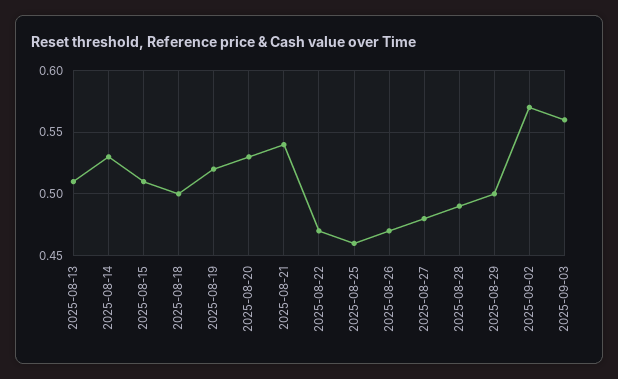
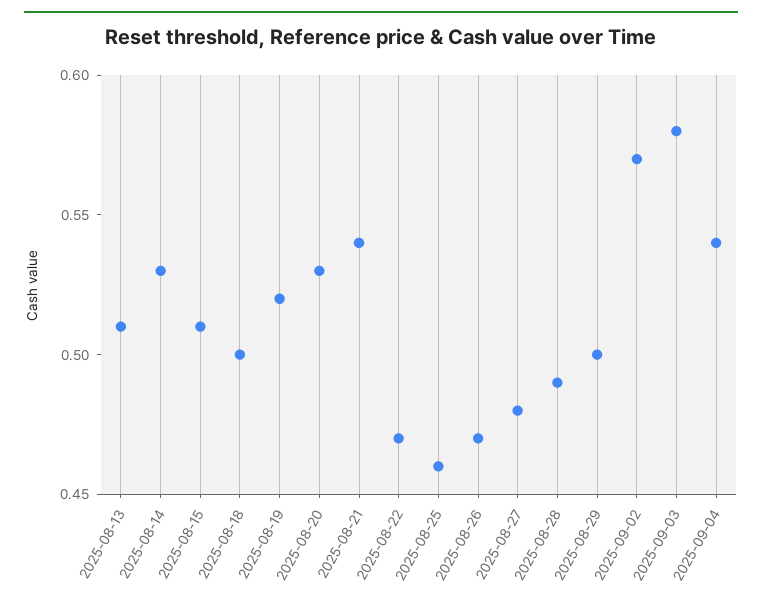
2025-09-03: 0.56 -> 0.58
2025-09-04: none -> 0.54

